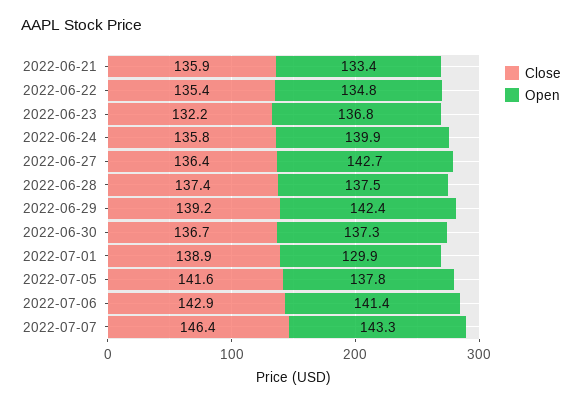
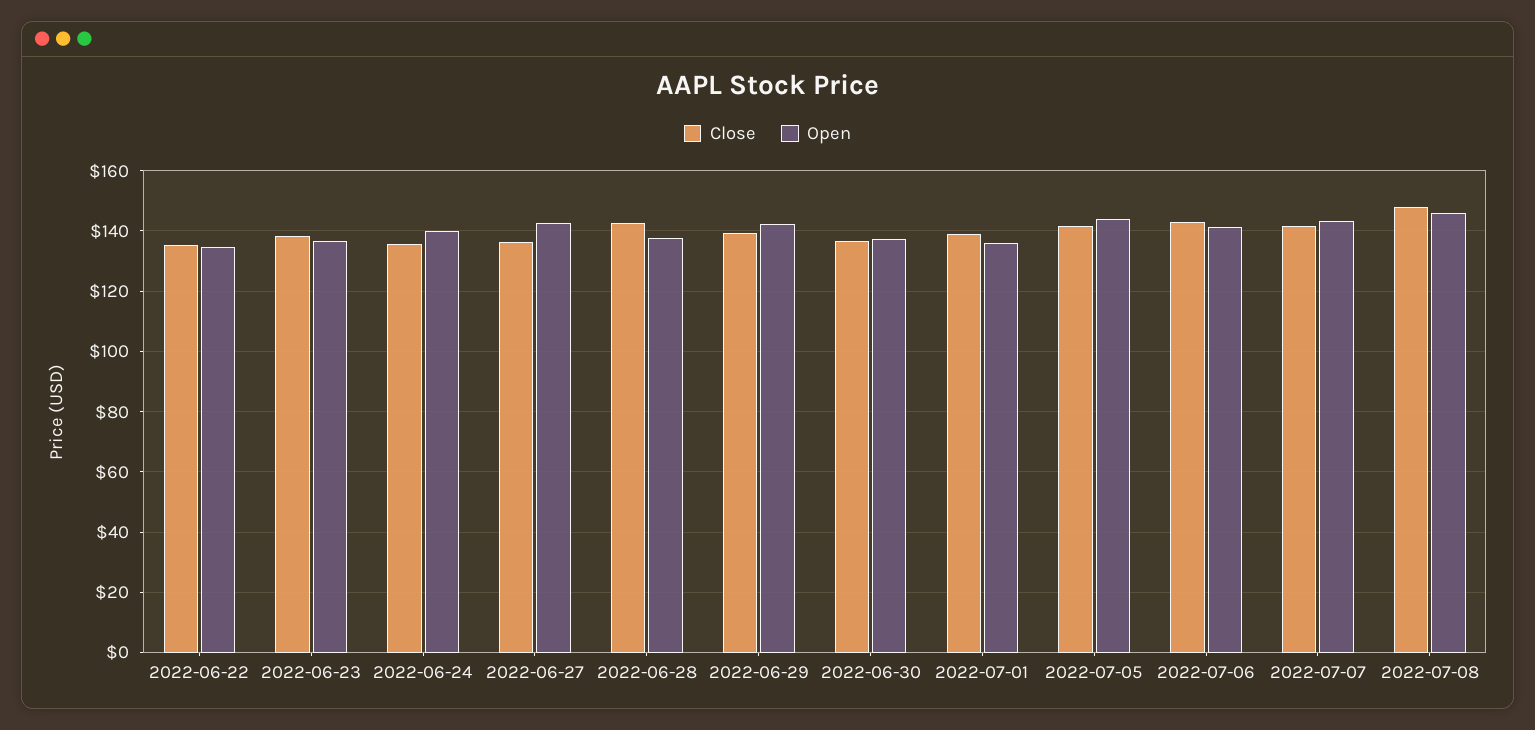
Close, 2022-06-21: 135.9 -> none
Open, 2022-06-21: 133.4 -> none
Close, 2022-06-23: 132.2 -> 138
Close, 2022-06-28: 137.4 -> 142
Open, 2022-07-01: 129.9 -> 136
Open, 2022-07-05: 137.8 -> 144
Close, 2022-07-07: 146.4 -> 142
Close, 2022-07-08: none -> 148
Open, 2022-07-08: none -> 146

